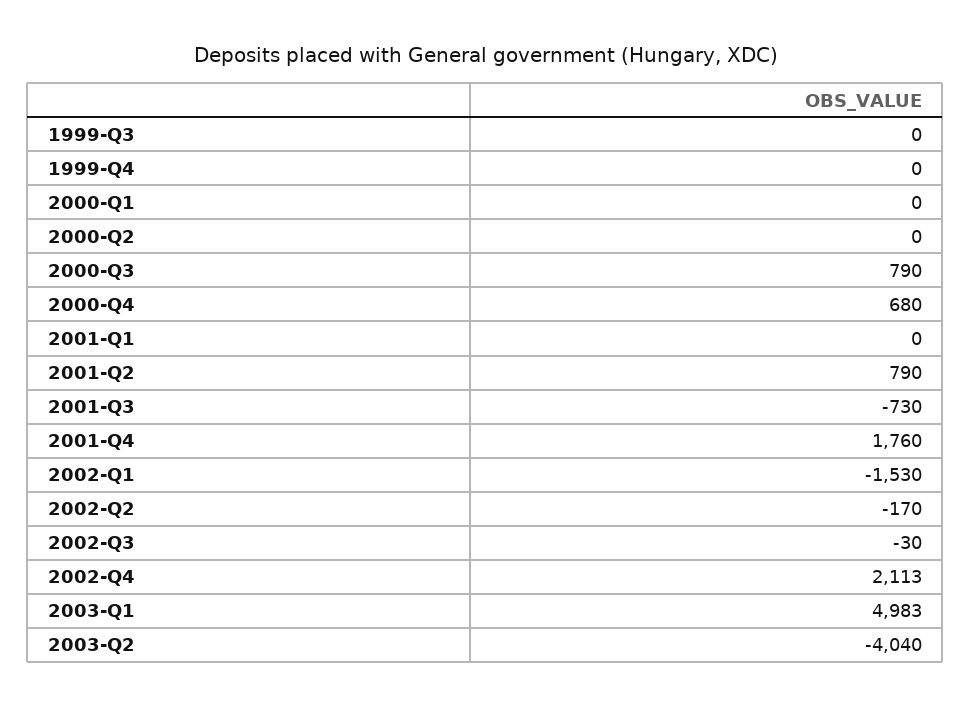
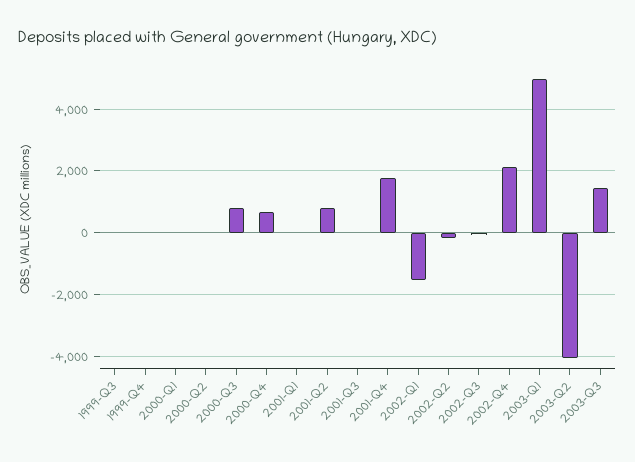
2001-Q3: -730 -> 0
2003-Q3: none -> 1400

